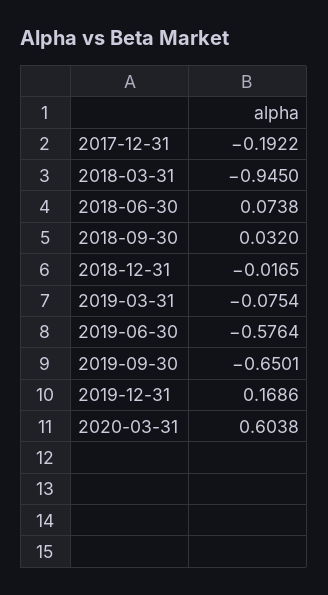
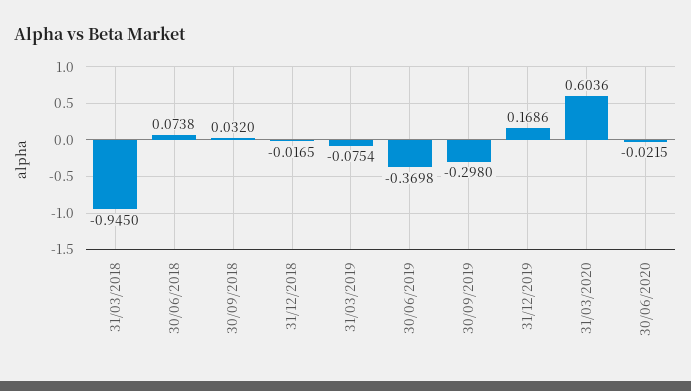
2017-12-31: -0.1922 -> none
2019-06-30: -0.5764 -> -0.3698
2019-09-30: -0.6501 -> -0.298
2020-03-31: 0.6038 -> 0.6036
30/06/2020: none -> -0.0215

